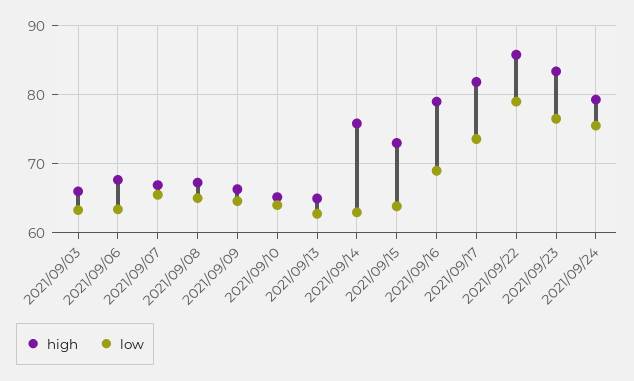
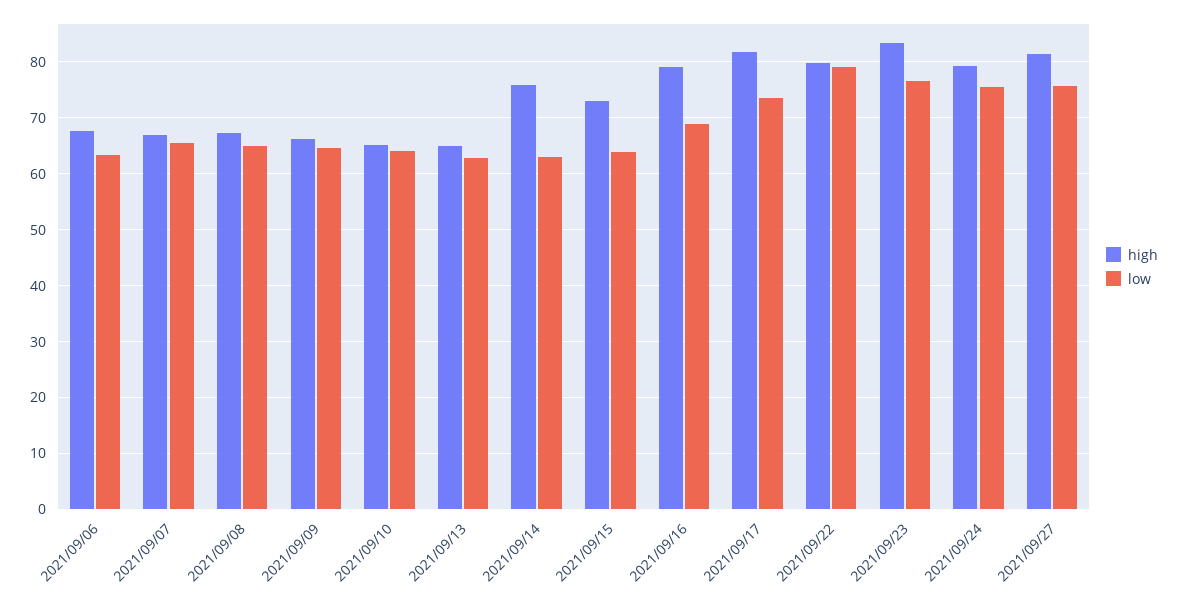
high, 2021/09/03: 66 -> none
low, 2021/09/03: 63 -> none
high, 2021/09/22: 86 -> 80
high, 2021/09/27: none -> 82
low, 2021/09/27: none -> 76

